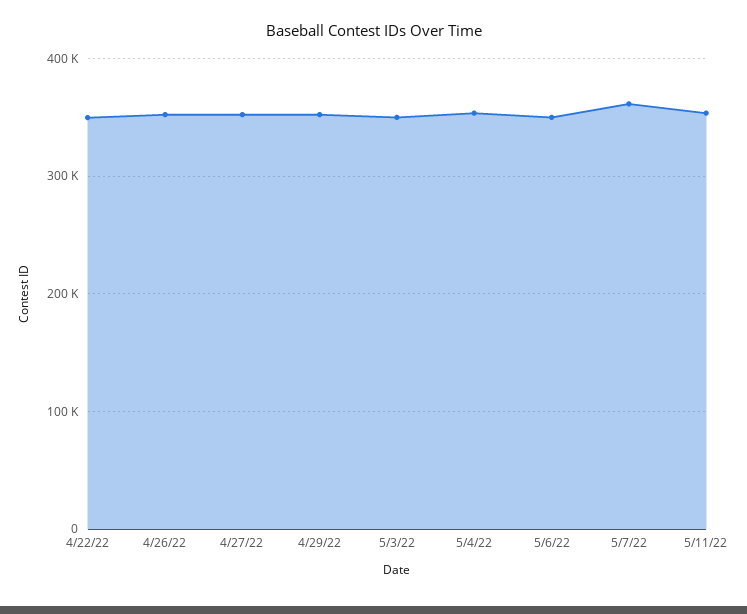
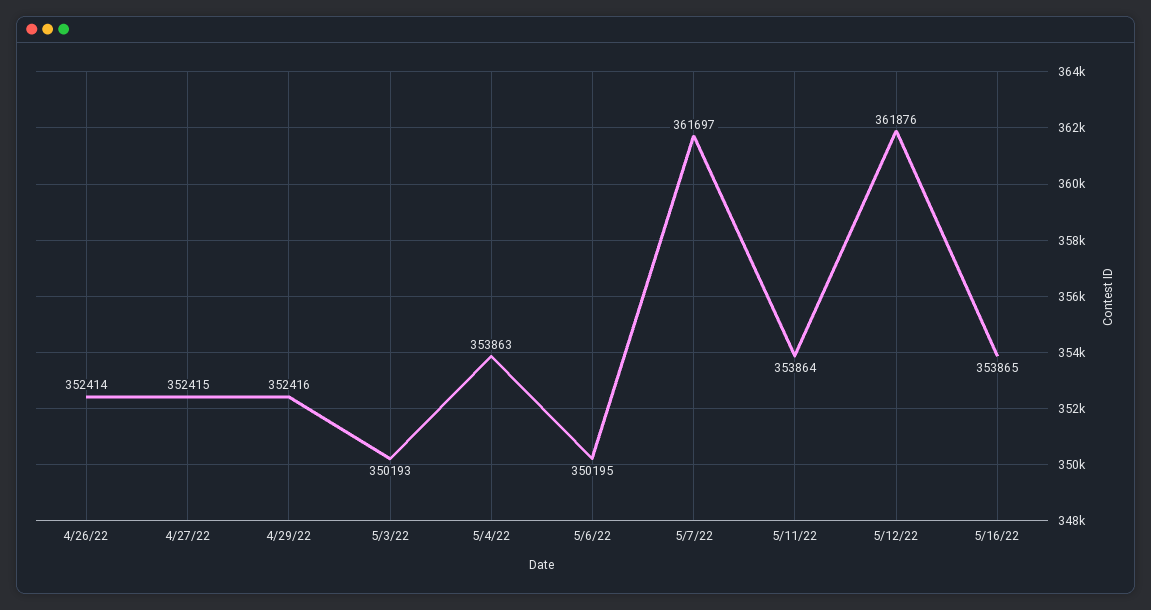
4/22/22: 350000 -> none
5/12/22: none -> 361876
5/16/22: none -> 353865

